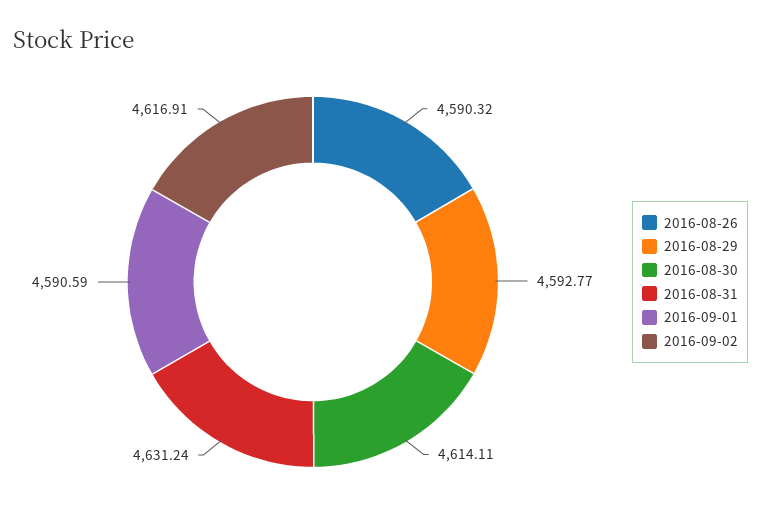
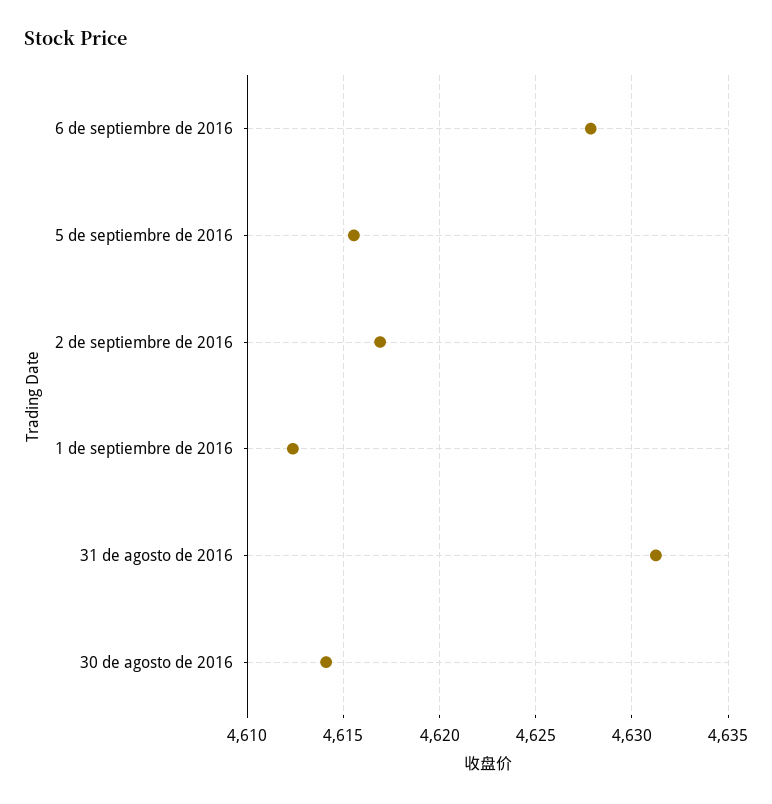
2016-08-26: 4590.32 -> none
2016-08-29: 4592.77 -> none
2016-09-01: 4590.59 -> 4612.5
6 de septiembre de 2016: none -> 4628
5 de septiembre de 2016: none -> 4615.5

